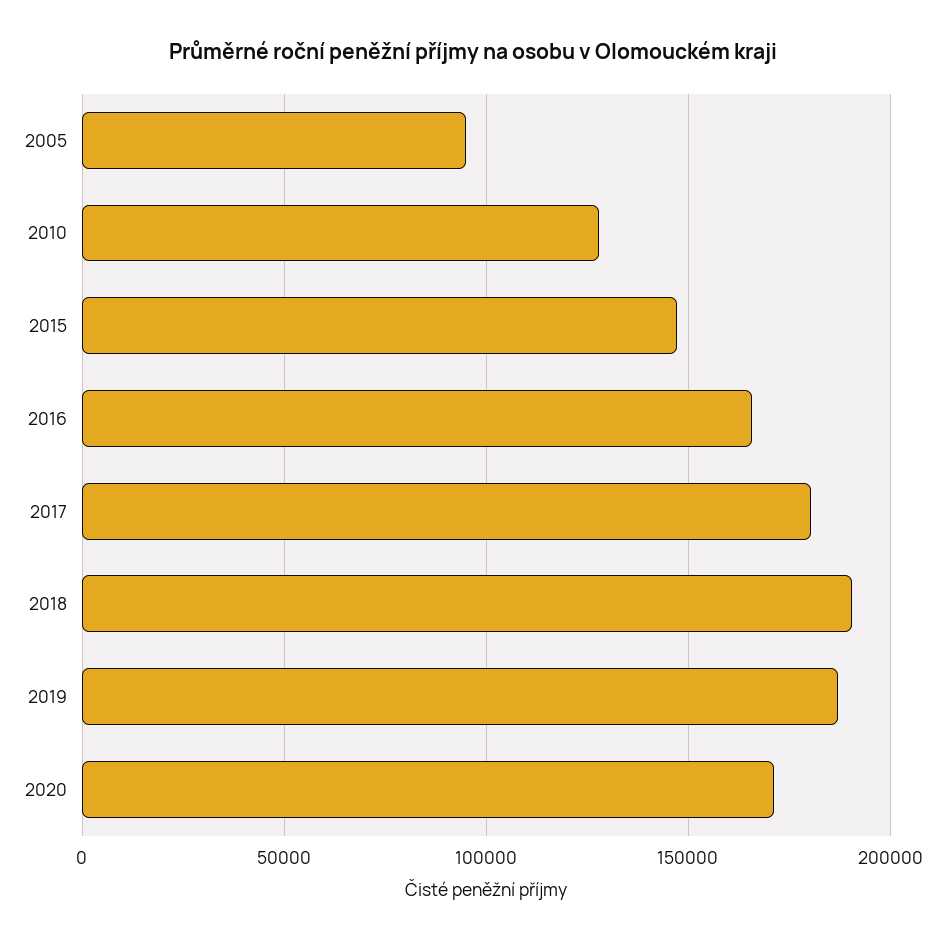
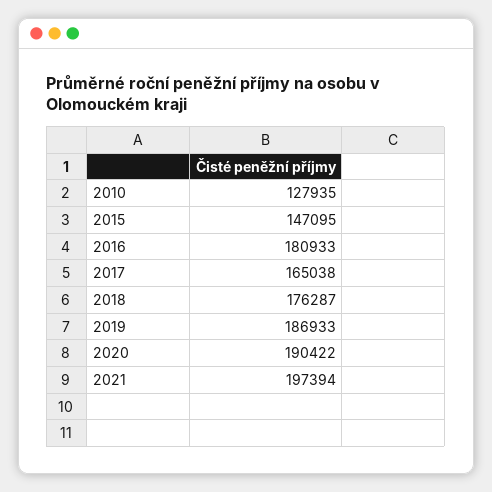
2005: 95000 -> none
2016: 165000 -> 180933
2017: 180000 -> 165038
2018: 190000 -> 176287
2020: 170000 -> 190422
2021: none -> 197394

